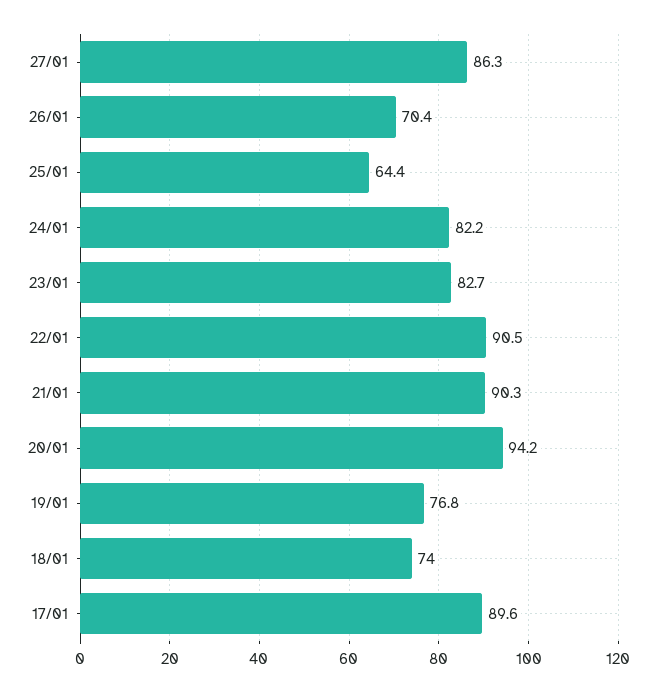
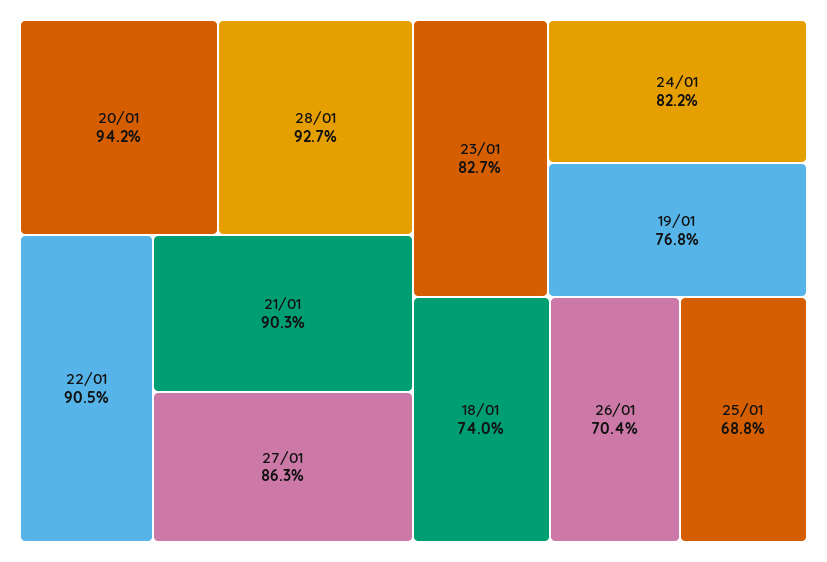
25/01: 64.4 -> 68.8
17/01: 89.6 -> none
28/01: none -> 92.7

